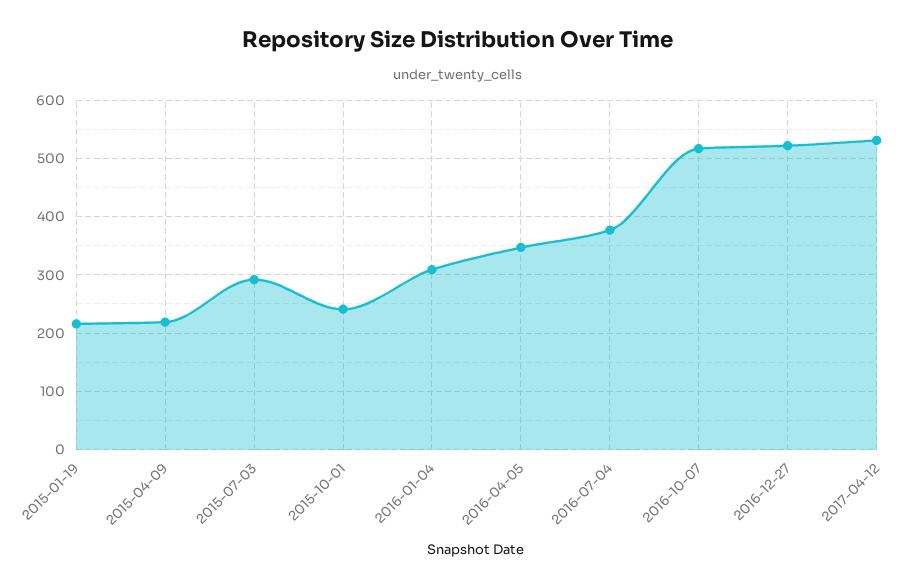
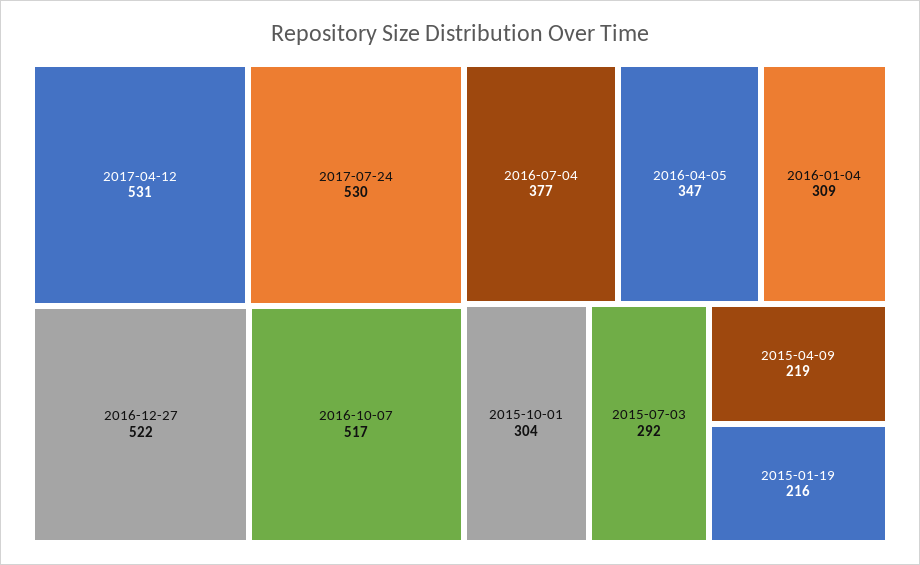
2015-10-01: 240 -> 304
2017-07-24: none -> 530

